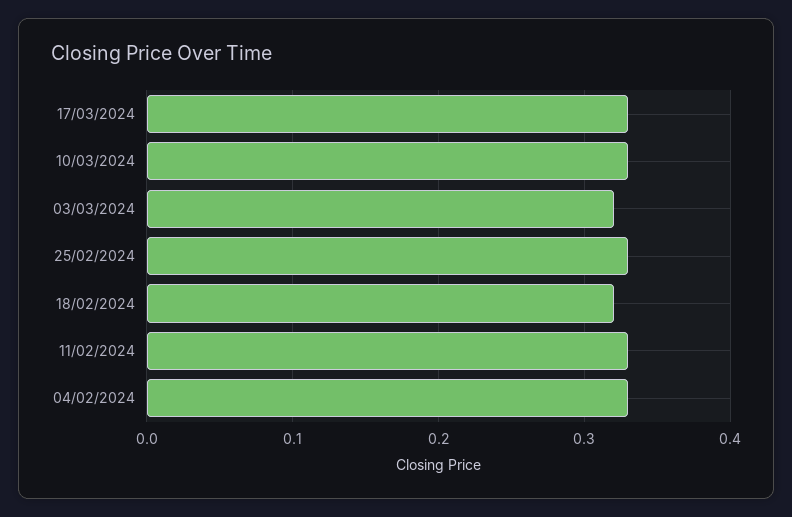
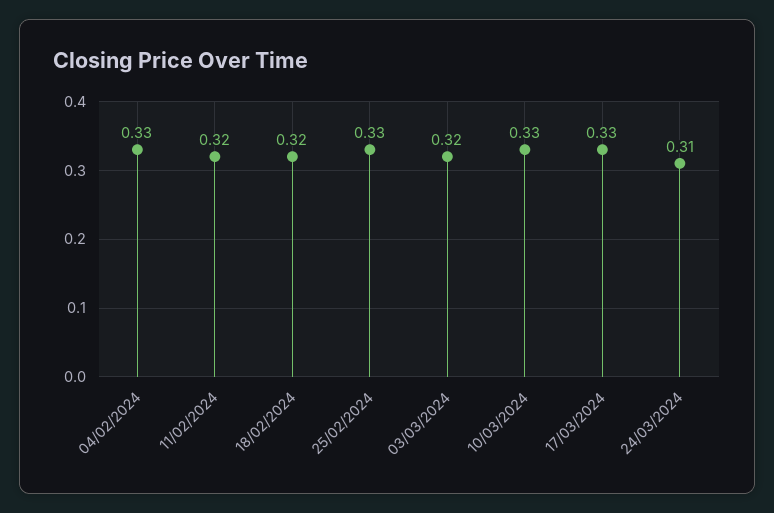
11/02/2024: 0.33 -> 0.32
24/03/2024: none -> 0.31

